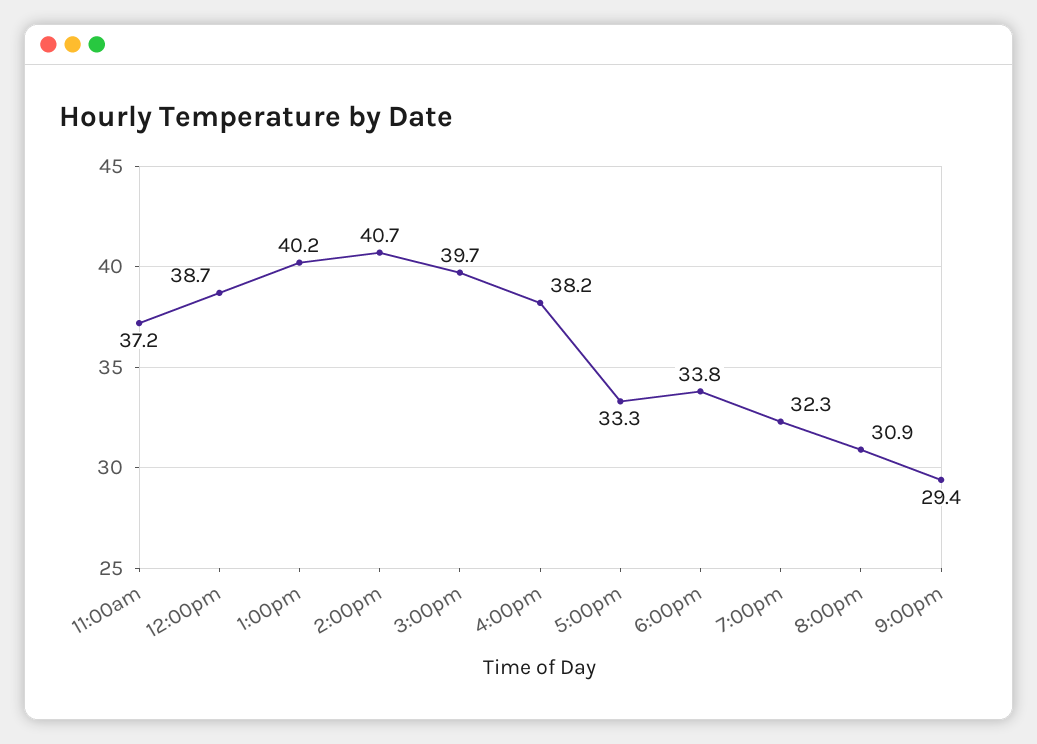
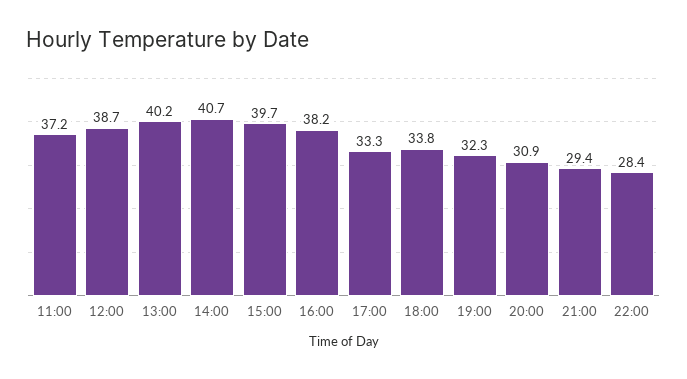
22:00: none -> 28.4

